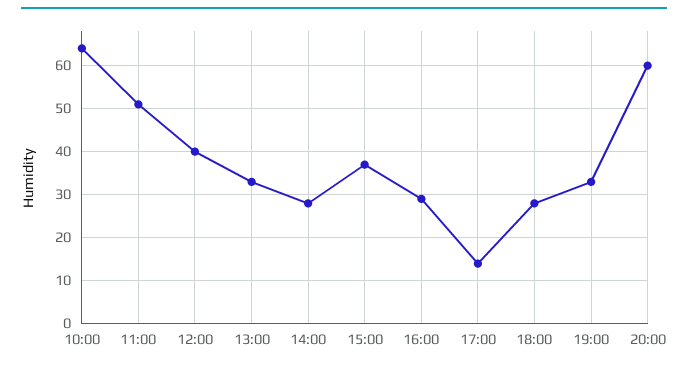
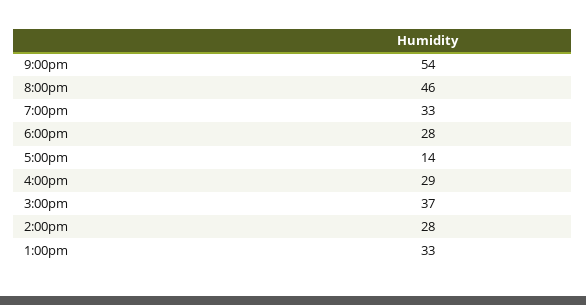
10:00: 65 -> none
11:00: 50 -> none
12:00: 40 -> none
20:00: 60 -> 46
9:00pm: none -> 54

